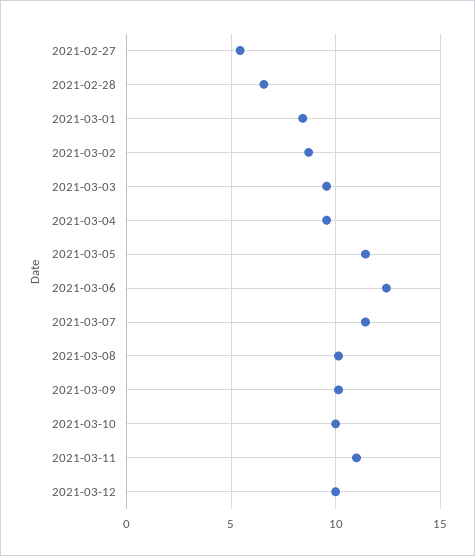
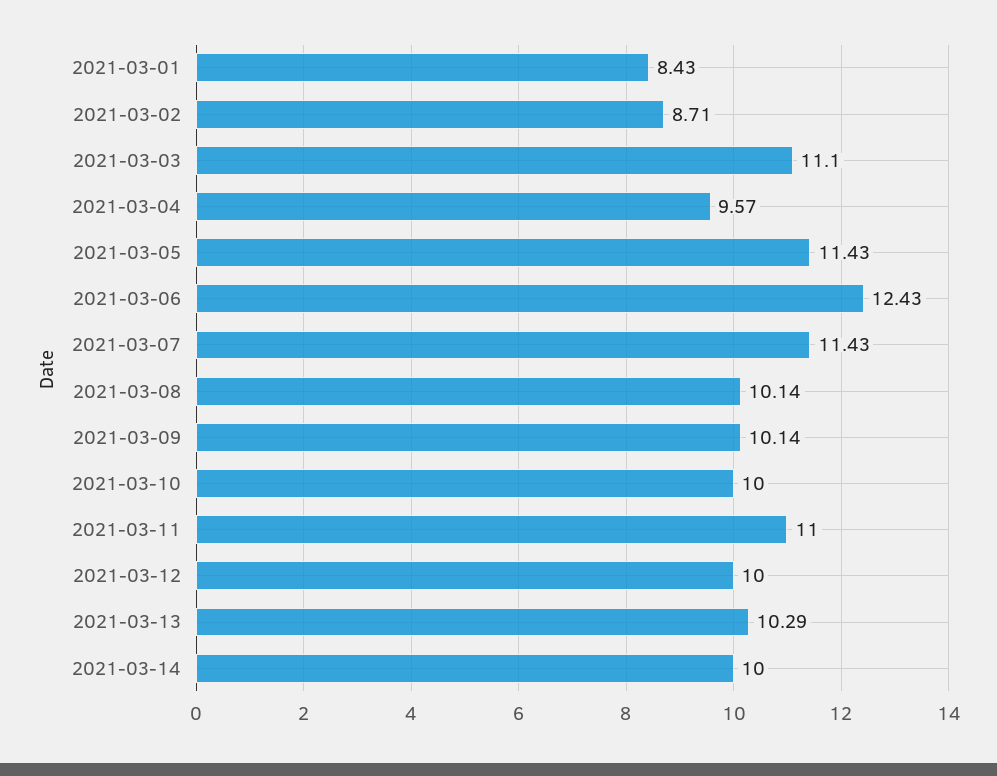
2021-02-27: 5.5 -> none
2021-02-28: 6.5 -> none
2021-03-03: 9.5 -> 11.1
2021-03-13: none -> 10.29
2021-03-14: none -> 10

